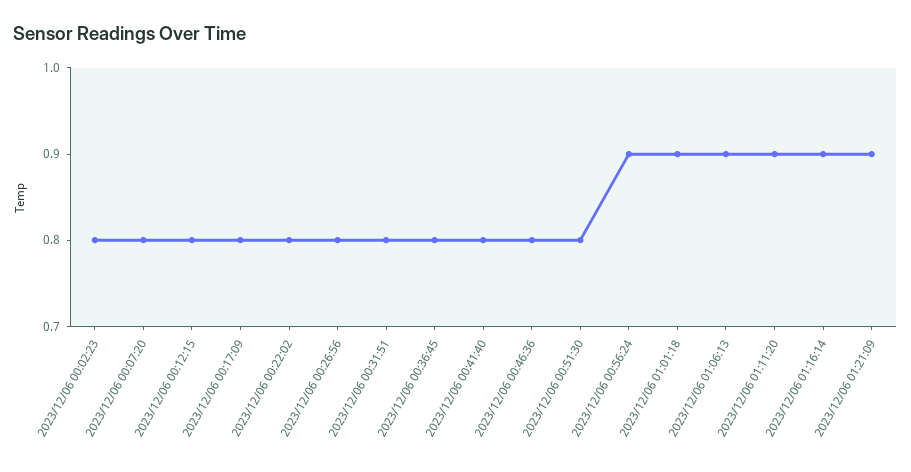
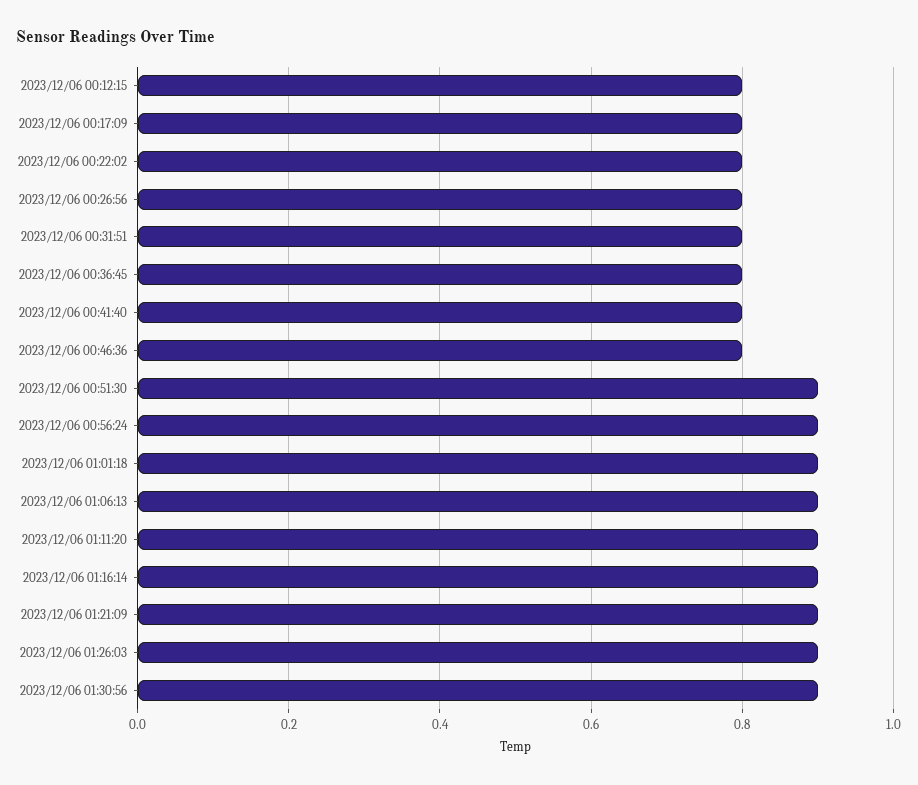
2023/12/06 00:02:23: 0.8 -> none
2023/12/06 00:07:20: 0.8 -> none
2023/12/06 00:51:30: 0.8 -> 0.9
2023/12/06 01:26:03: none -> 0.9
2023/12/06 01:30:56: none -> 0.9

